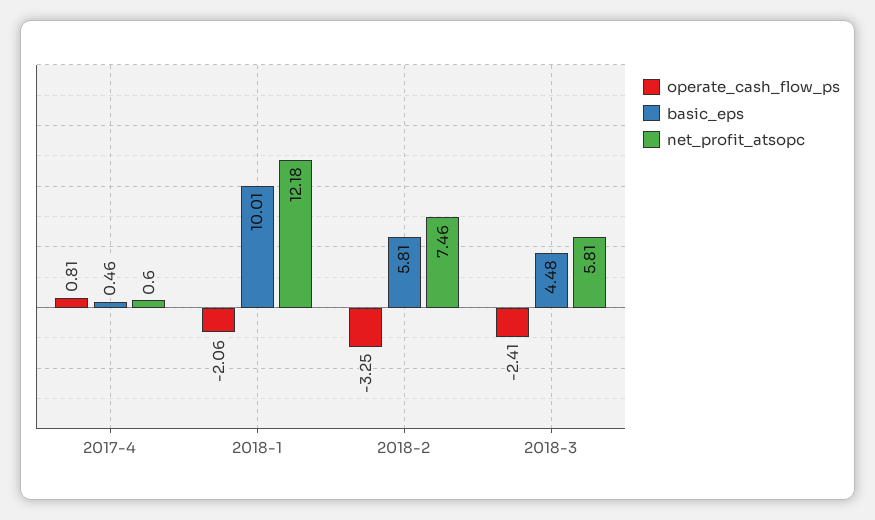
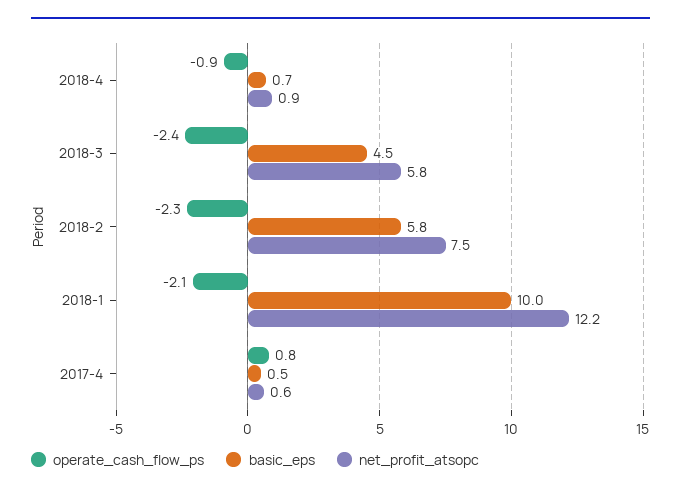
operate_cash_flow_ps, 2018-2: -3.25 -> -2.3
operate_cash_flow_ps, 2018-4: none -> -0.9
basic_eps, 2018-4: none -> 0.7
net_profit_atsopc, 2018-4: none -> 0.9

